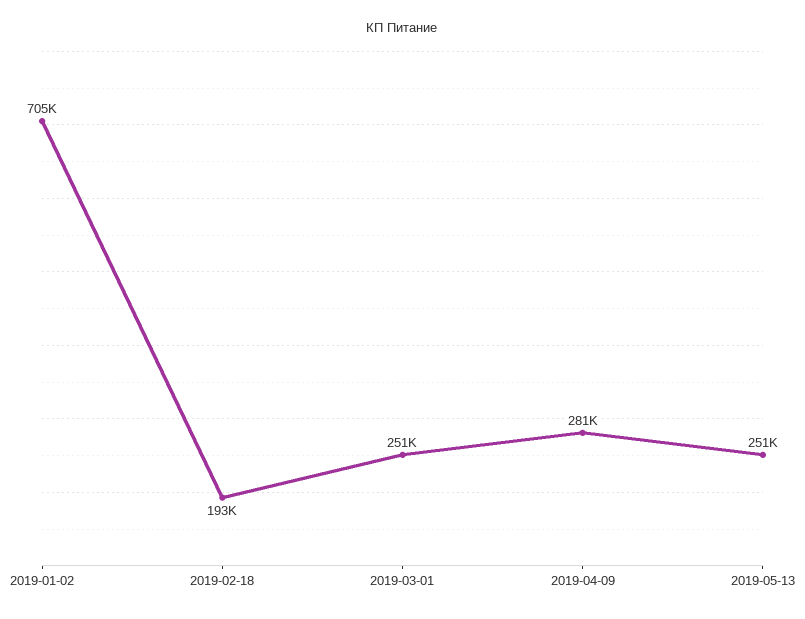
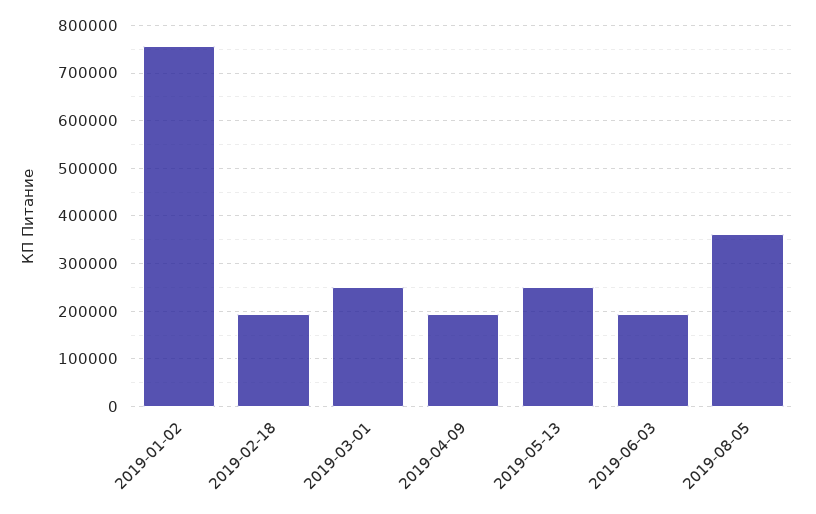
2019-01-02: 705000 -> 760000
2019-04-09: 281000 -> 200000
2019-06-03: none -> 200000
2019-08-05: none -> 360000

